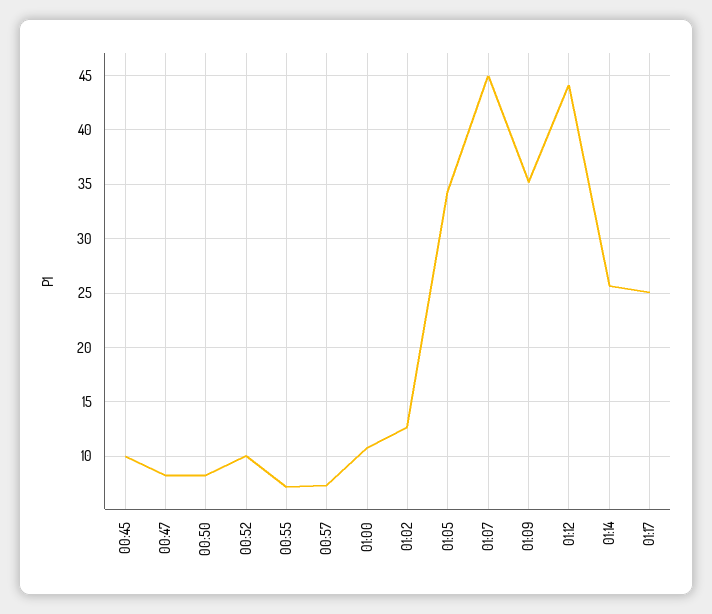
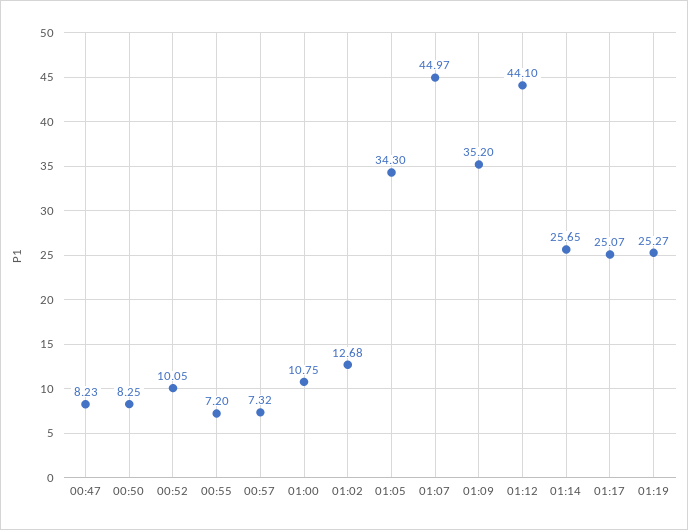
00:45: 10 -> none
01:19: none -> 25.27

